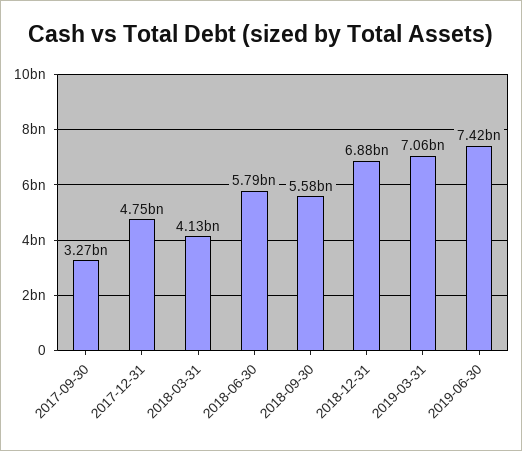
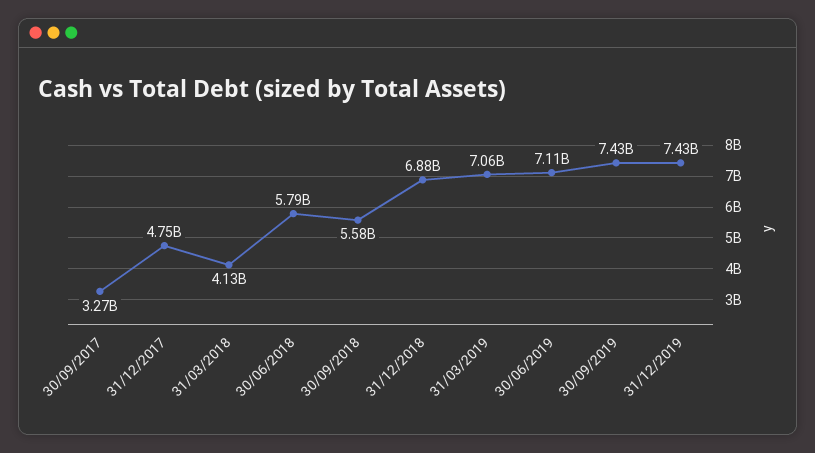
2019-06-30: 7420000000 -> 7110000000
30/09/2019: none -> 7430000000
31/12/2019: none -> 7430000000

